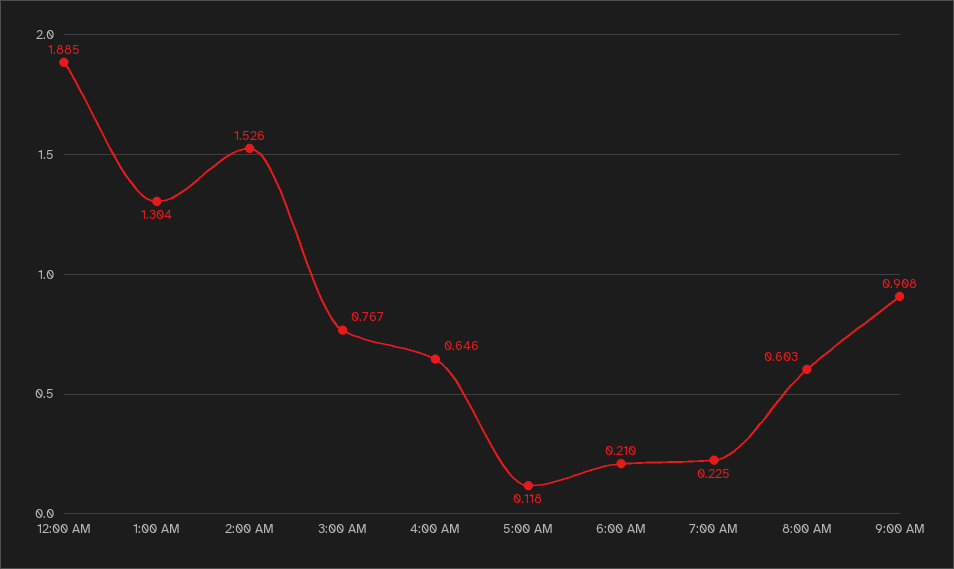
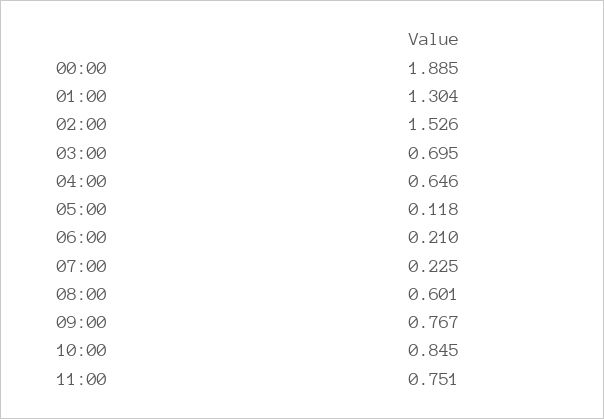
3:00 AM: 0.767 -> 0.695
8:00 AM: 0.603 -> 0.601
9:00 AM: 0.908 -> 0.767
10:00: none -> 0.845
11:00: none -> 0.751

